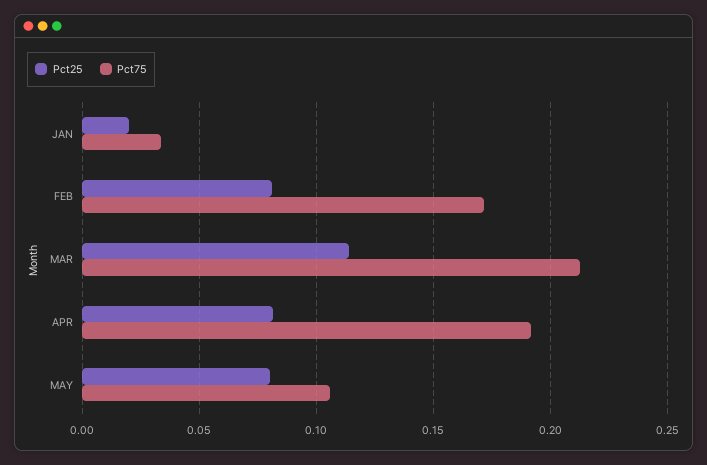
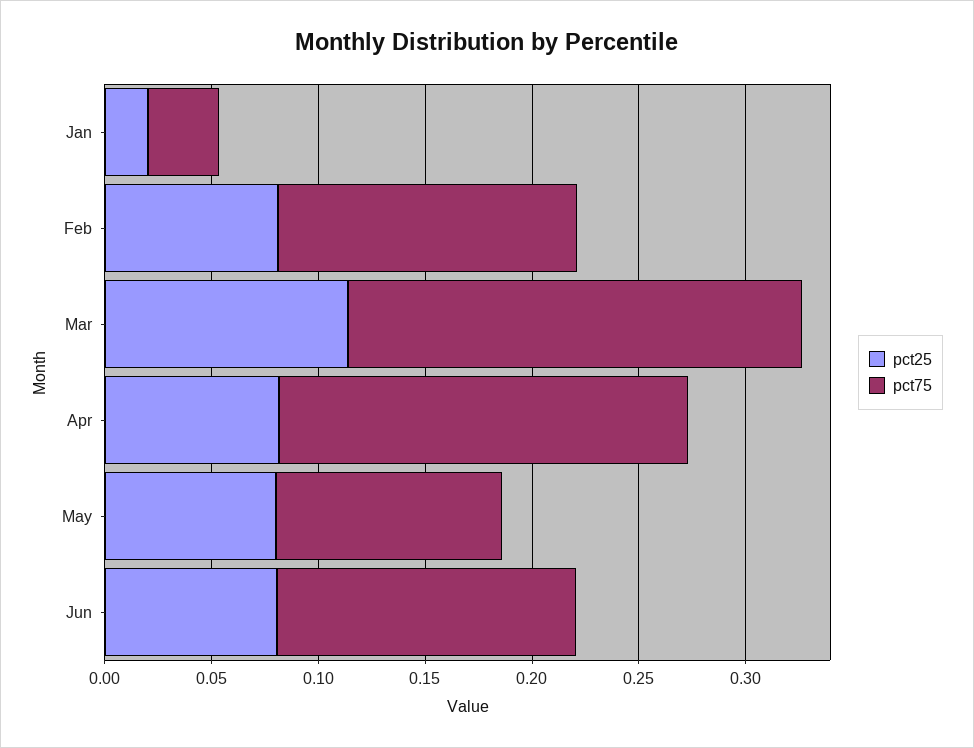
Pct75, FEB: 0.17 -> 0.14
Pct25, Jun: none -> 0.08
Pct75, Jun: none -> 0.14

